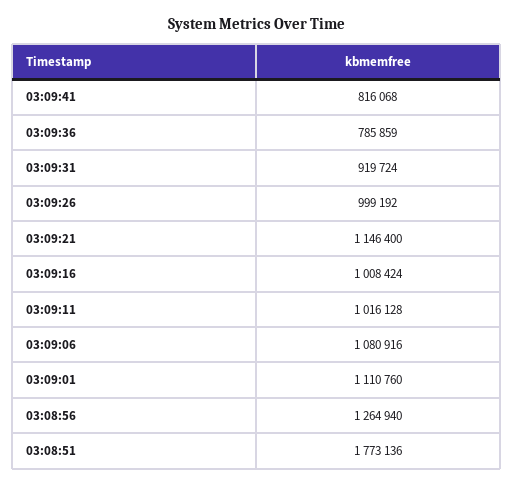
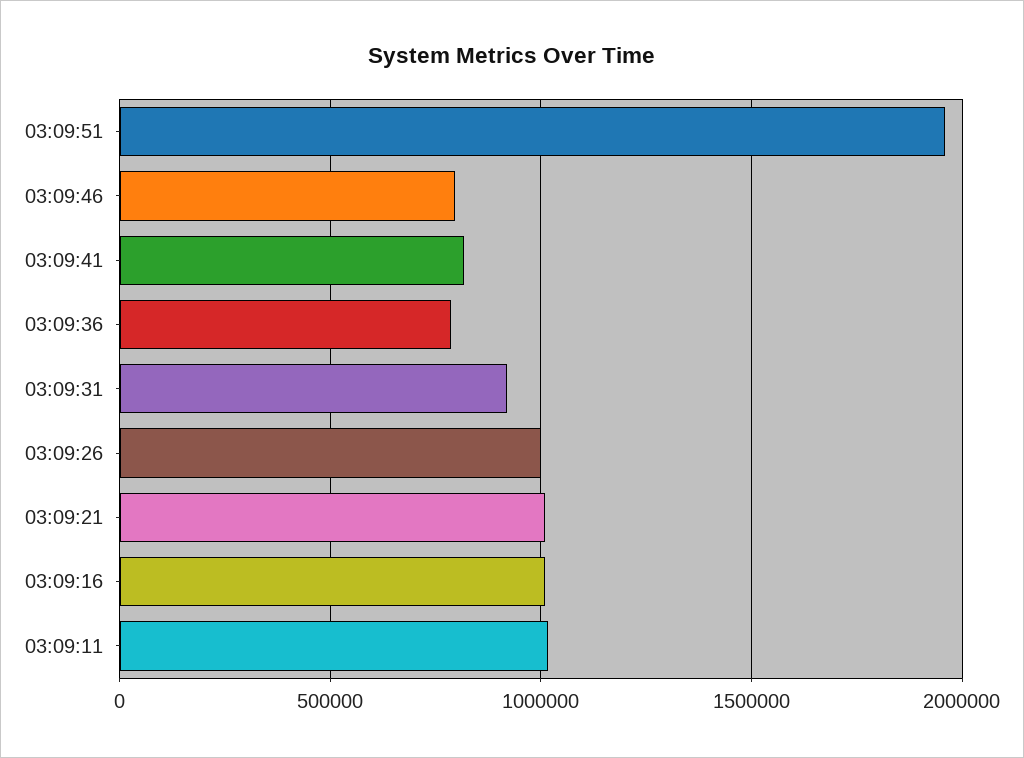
03:09:21: 1146400 -> 1000000
03:09:06: 1080916 -> none
03:09:01: 1110760 -> none
03:08:56: 1264940 -> none
03:08:51: 1773136 -> none
03:09:51: none -> 1950000
03:09:46: none -> 800000

